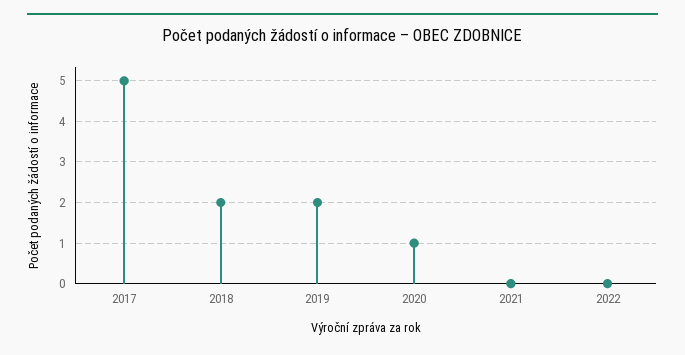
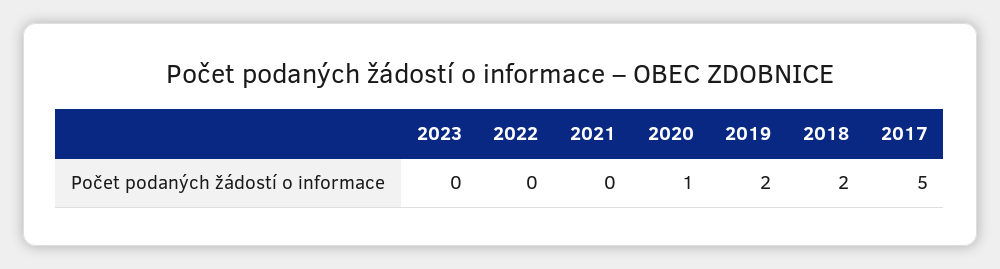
2023: none -> 0

